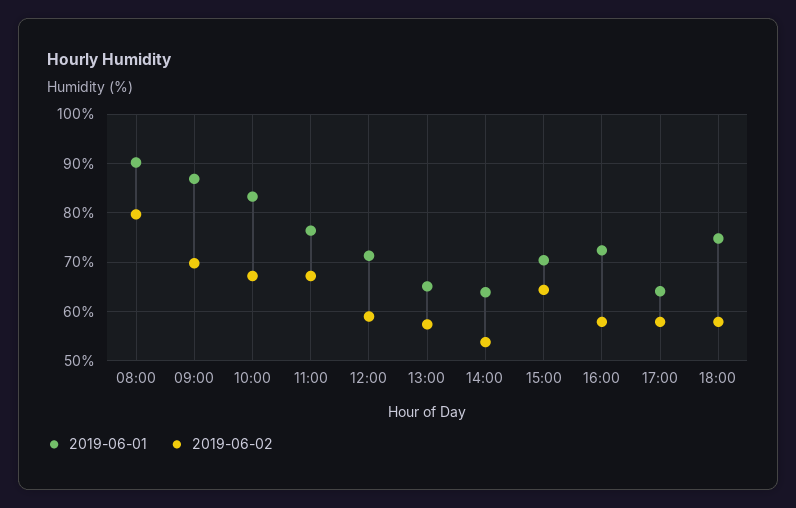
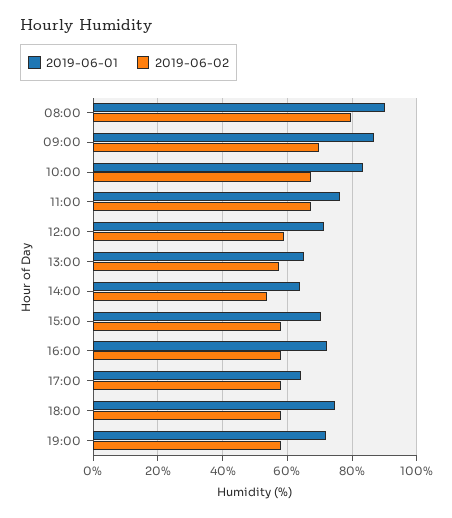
2019-06-02, 15:00: 64 -> 58
2019-06-01, 19:00: none -> 72
2019-06-02, 19:00: none -> 58

